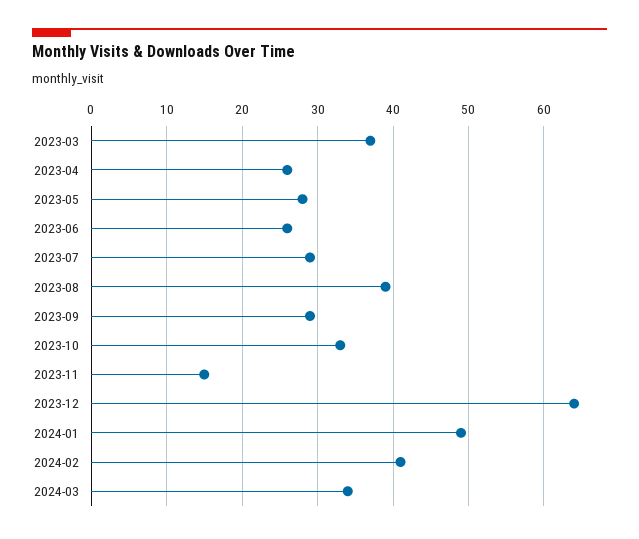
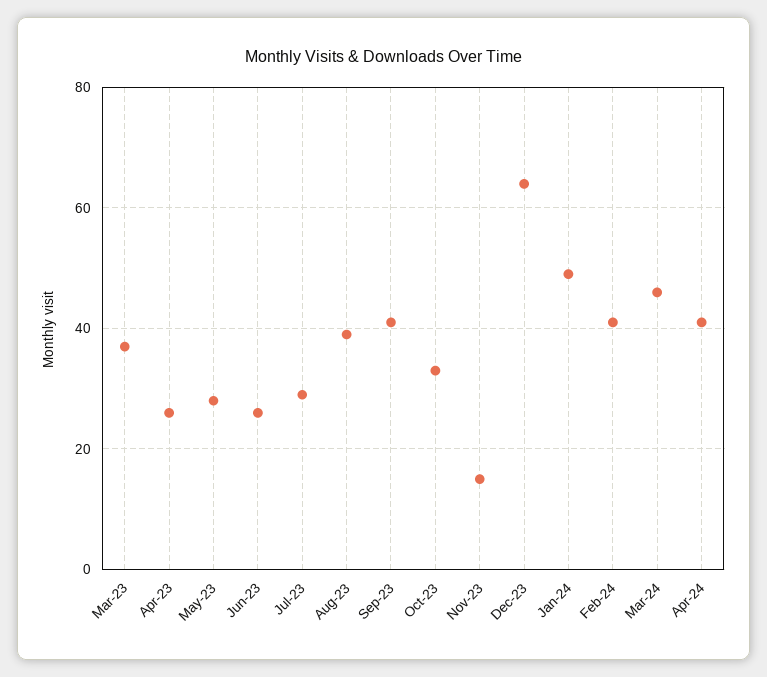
2023-09: 29 -> 40
2024-03: 34 -> 45
Apr-24: none -> 40

